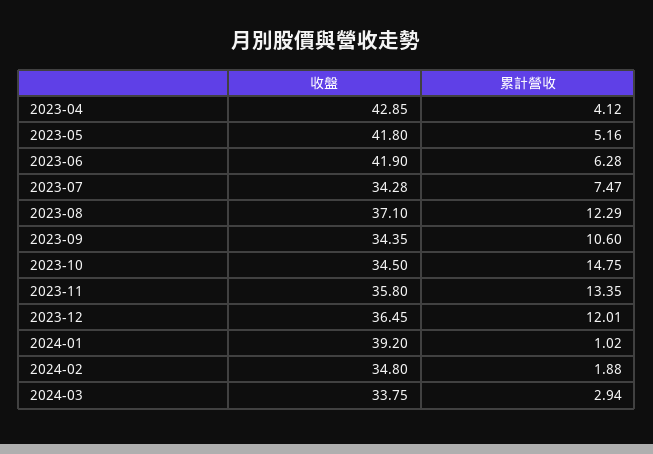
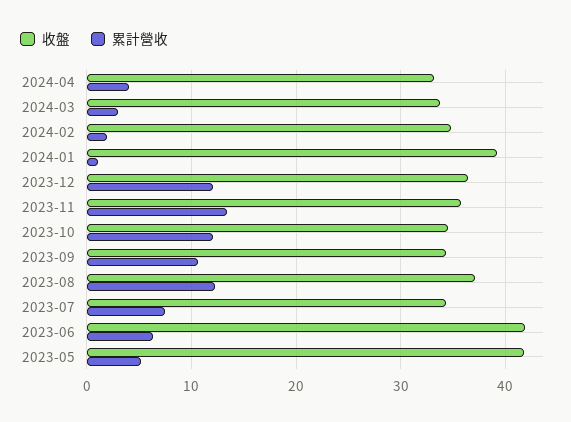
收盤, 2023-04: 42.85 -> none
累計營收, 2023-04: 4.12 -> none
累計營收, 2023-10: 14.75 -> 12
收盤, 2024-04: none -> 33
累計營收, 2024-04: none -> 4

